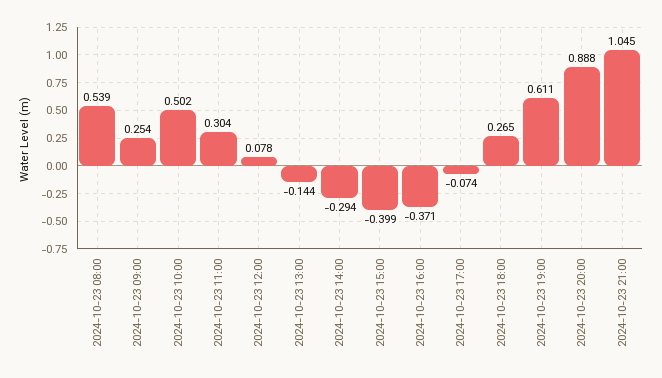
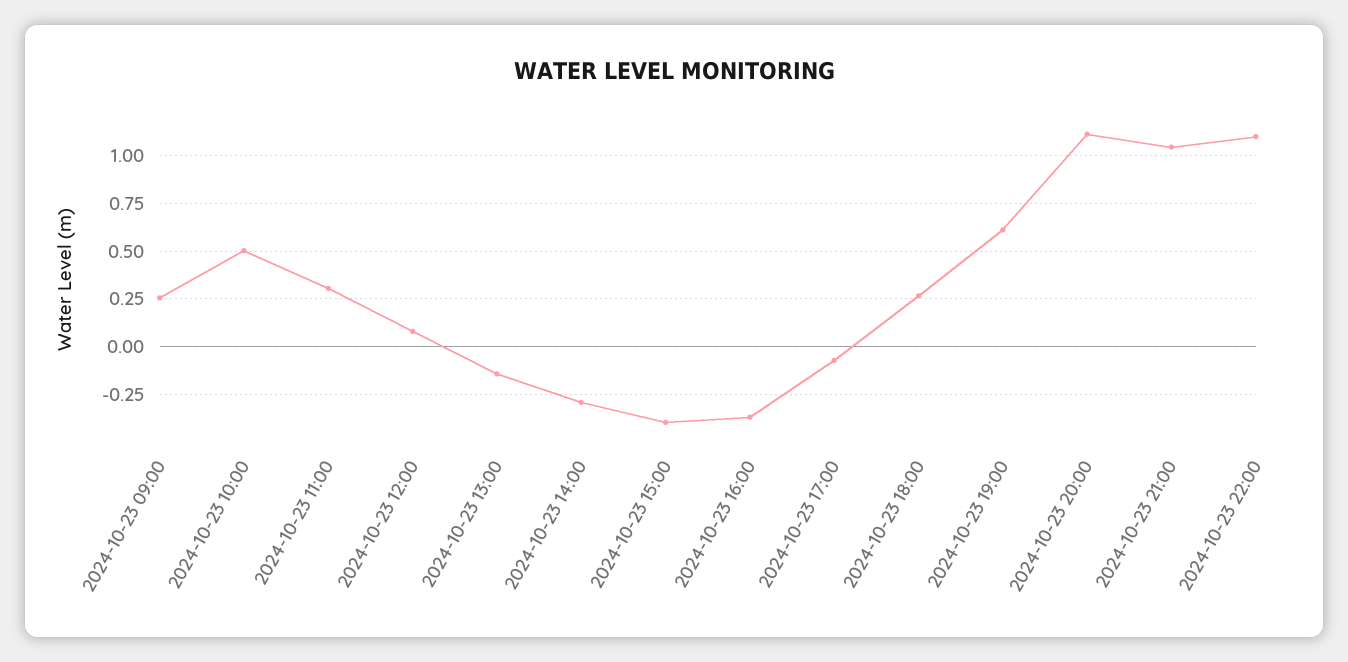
2024-10-23 08:00: 0.539 -> none
2024-10-23 20:00: 0.888 -> 1.1
2024-10-23 22:00: none -> 1.1

